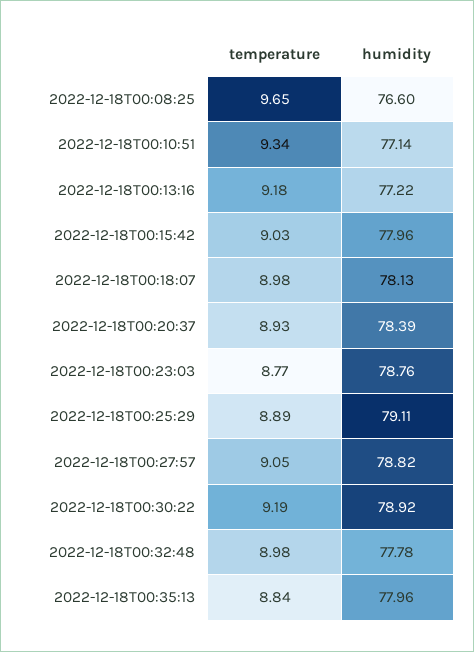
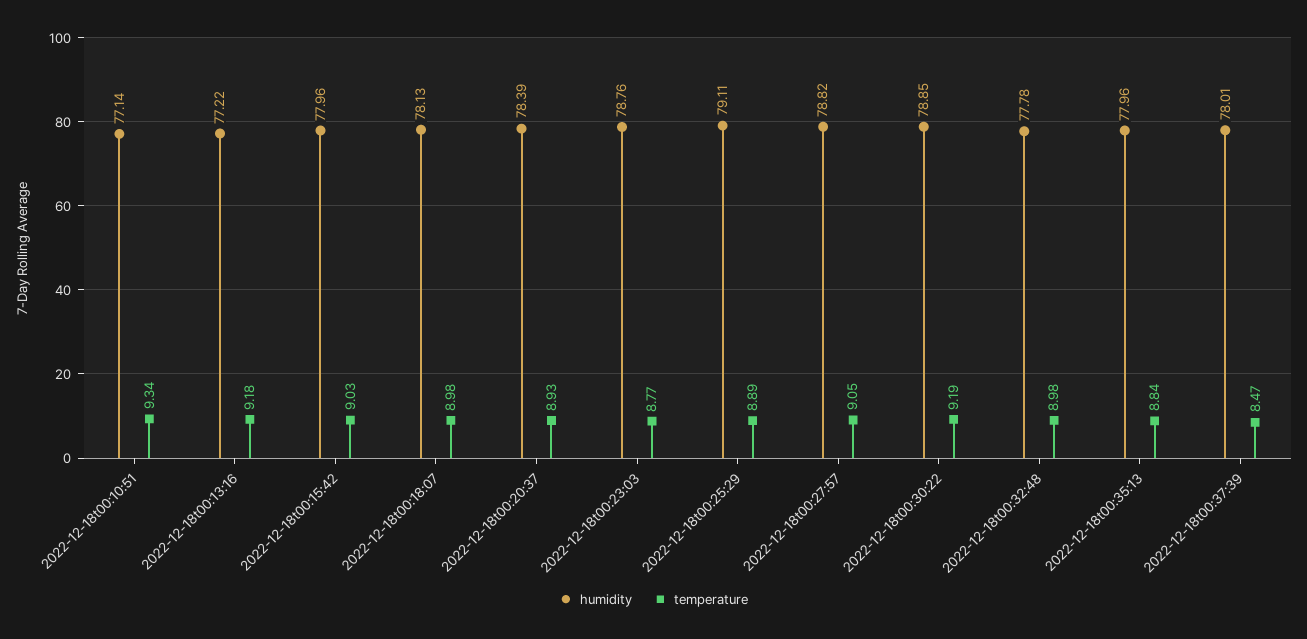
temperature, 2022-12-18T00:08:25: 9.65 -> none
humidity, 2022-12-18T00:08:25: 76.6 -> none
humidity, 2022-12-18T00:30:22: 78.92 -> 78.85
humidity, 2022-12-18t00:37:39: none -> 78.01
temperature, 2022-12-18t00:37:39: none -> 8.47

